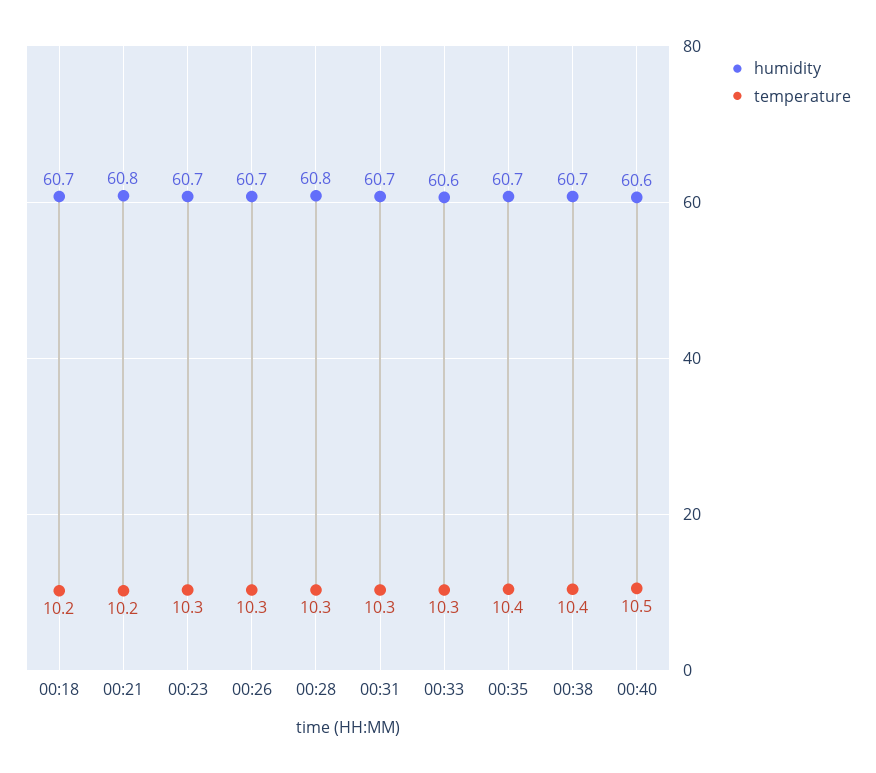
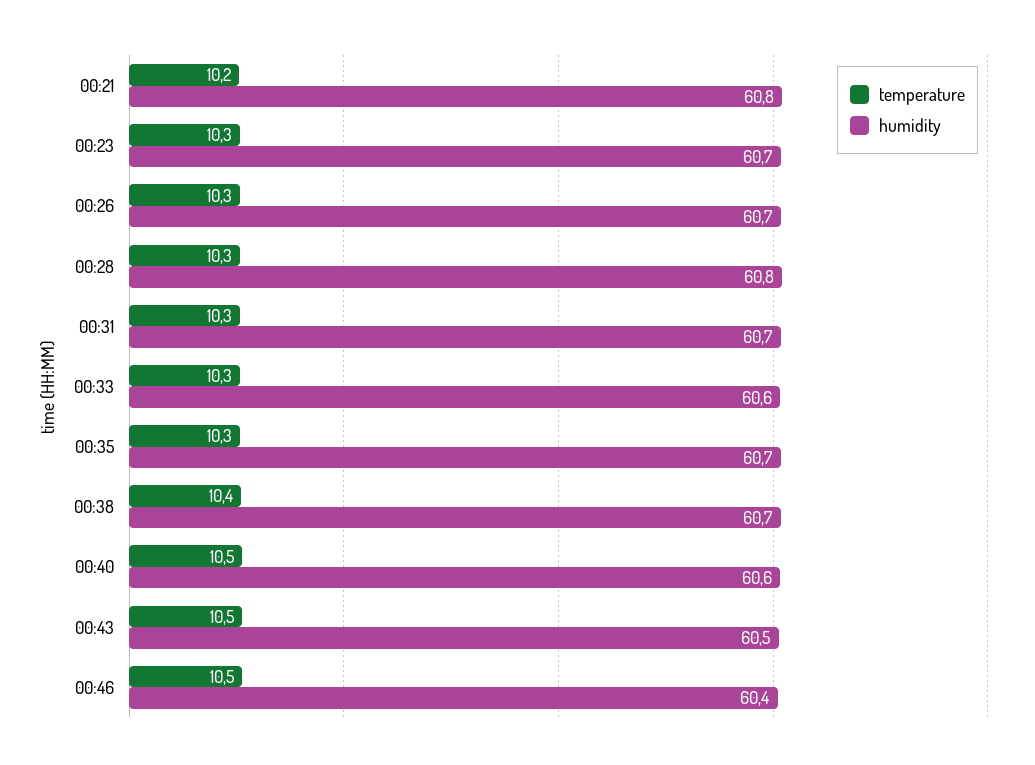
humidity, 00:18: 60.7 -> none
temperature, 00:18: 10.2 -> none
temperature, 00:35: 10.4 -> 10.3
temperature, 00:43: none -> 10.5
humidity, 00:43: none -> 60.5
temperature, 00:46: none -> 10.5
humidity, 00:46: none -> 60.4

